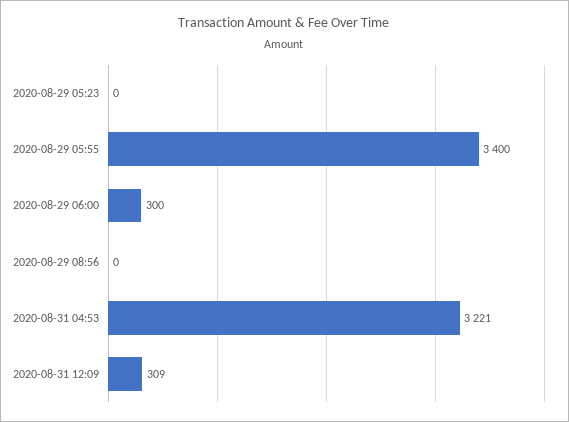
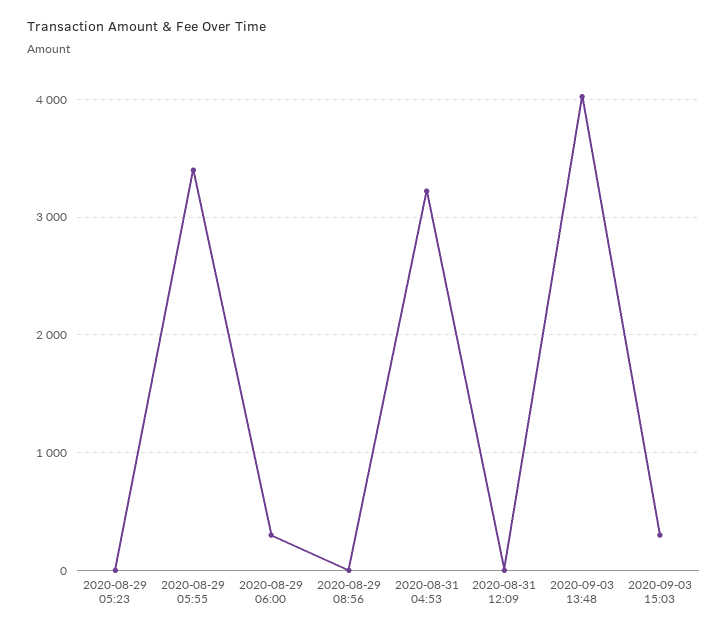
2020-08-31 12:09: 309 -> 0
2020-09-03 13:48: none -> 4000
2020-09-03 15:03: none -> 300

